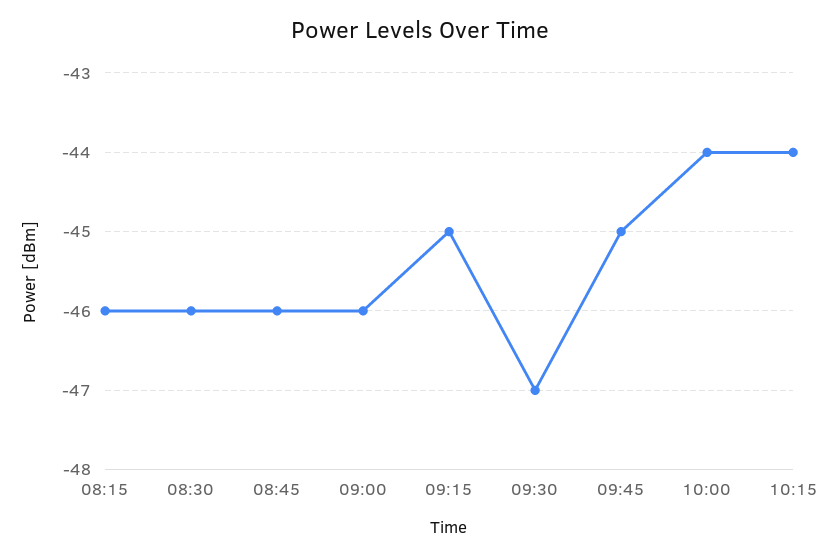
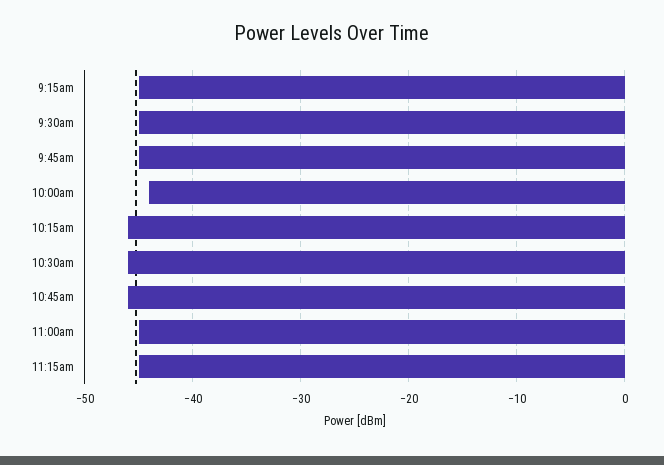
08:15: -46 -> none
08:30: -46 -> none
08:45: -46 -> none
09:00: -46 -> none
09:30: -47 -> -45
10:15: -44 -> -46
10:30am: none -> -46
10:45am: none -> -46
11:00am: none -> -45
11:15am: none -> -45

